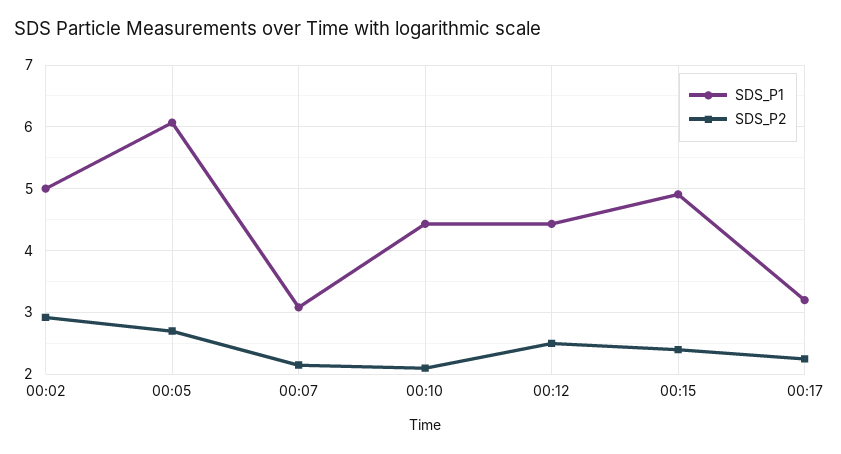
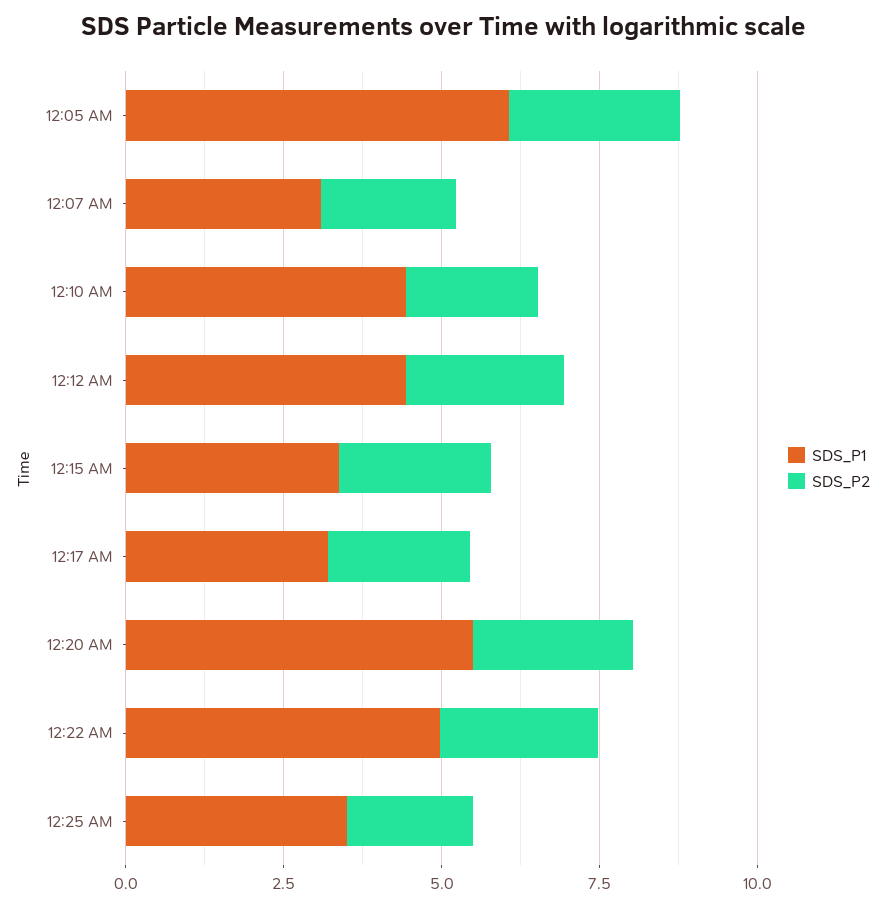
SDS_P1, 00:02: 5 -> none
SDS_P2, 00:02: 2.9 -> none
SDS_P1, 00:15: 4.9 -> 3.5
SDS_P1, 12:20 AM: none -> 5.5
SDS_P2, 12:20 AM: none -> 2.5
SDS_P1, 12:22 AM: none -> 5
SDS_P2, 12:22 AM: none -> 2.5
SDS_P1, 12:25 AM: none -> 3.5
SDS_P2, 12:25 AM: none -> 2

